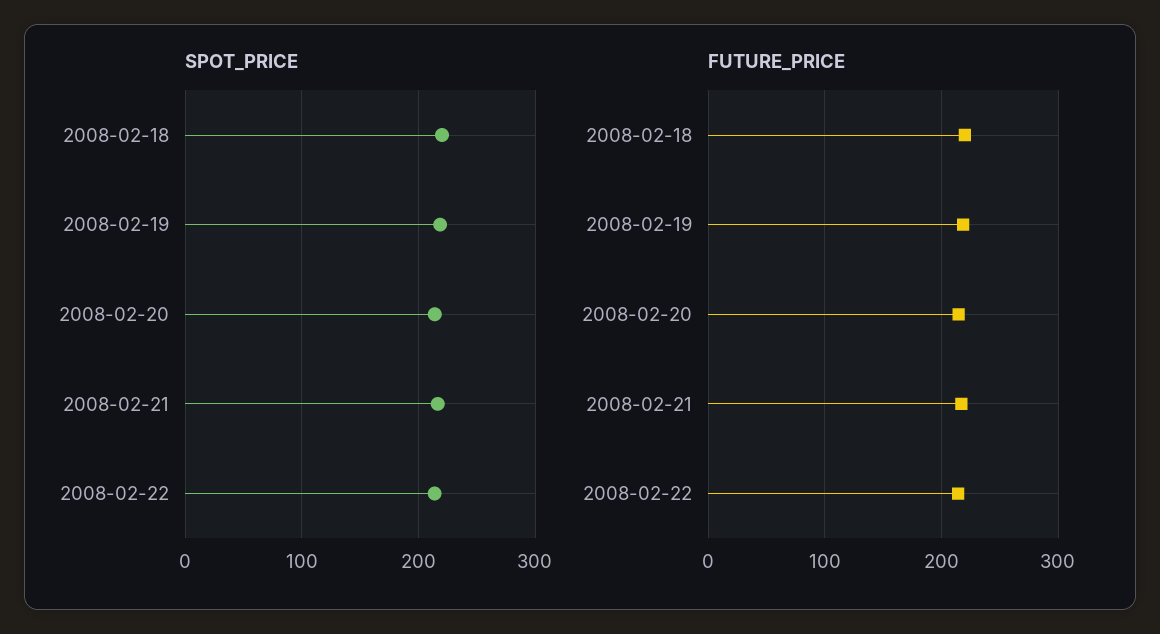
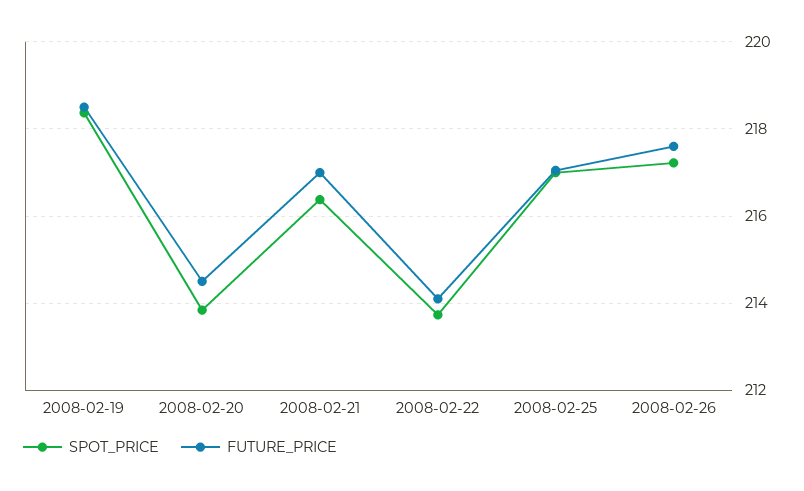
SPOT_PRICE, 2008-02-18: 220 -> none
FUTURE_PRICE, 2008-02-18: 220 -> none
SPOT_PRICE, 2008-02-25: none -> 217
FUTURE_PRICE, 2008-02-25: none -> 217
SPOT_PRICE, 2008-02-26: none -> 217.2
FUTURE_PRICE, 2008-02-26: none -> 217.6

